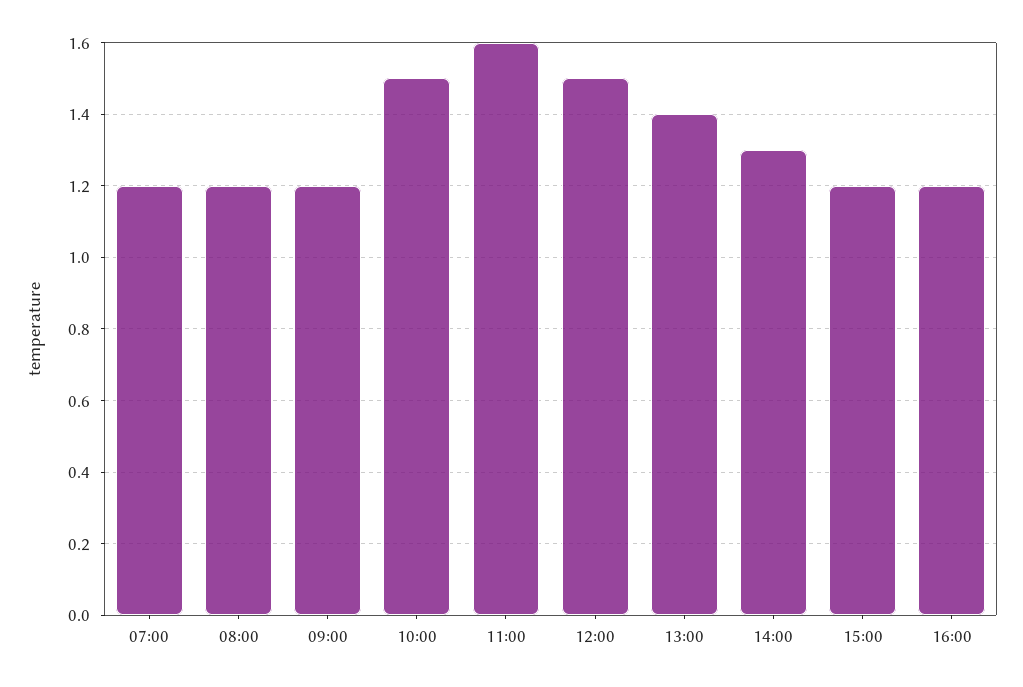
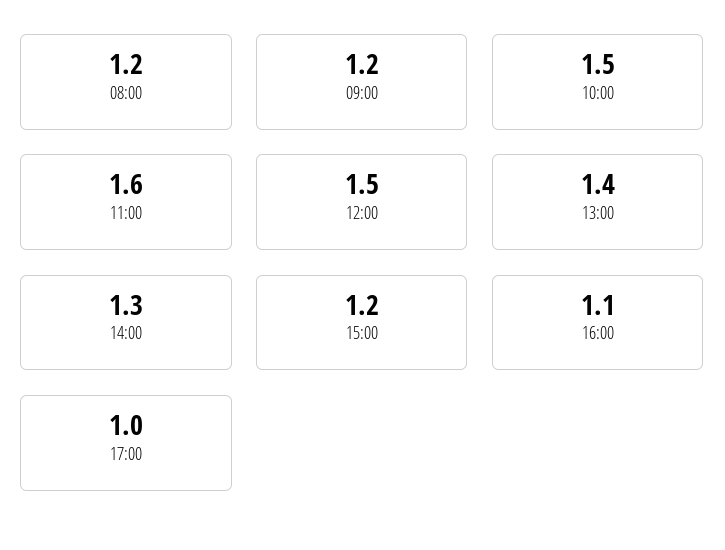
07:00: 1.2 -> none
16:00: 1.2 -> 1.1
17:00: none -> 1

